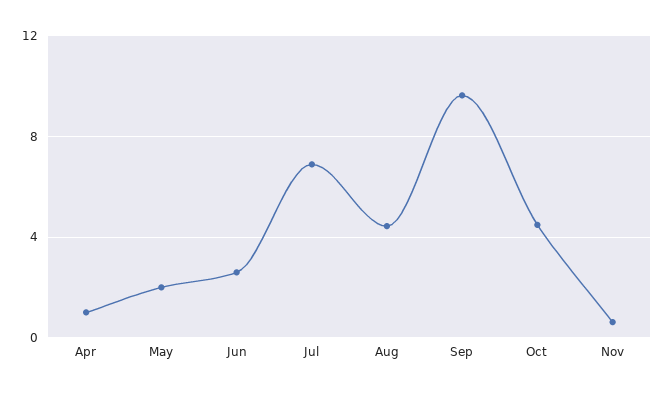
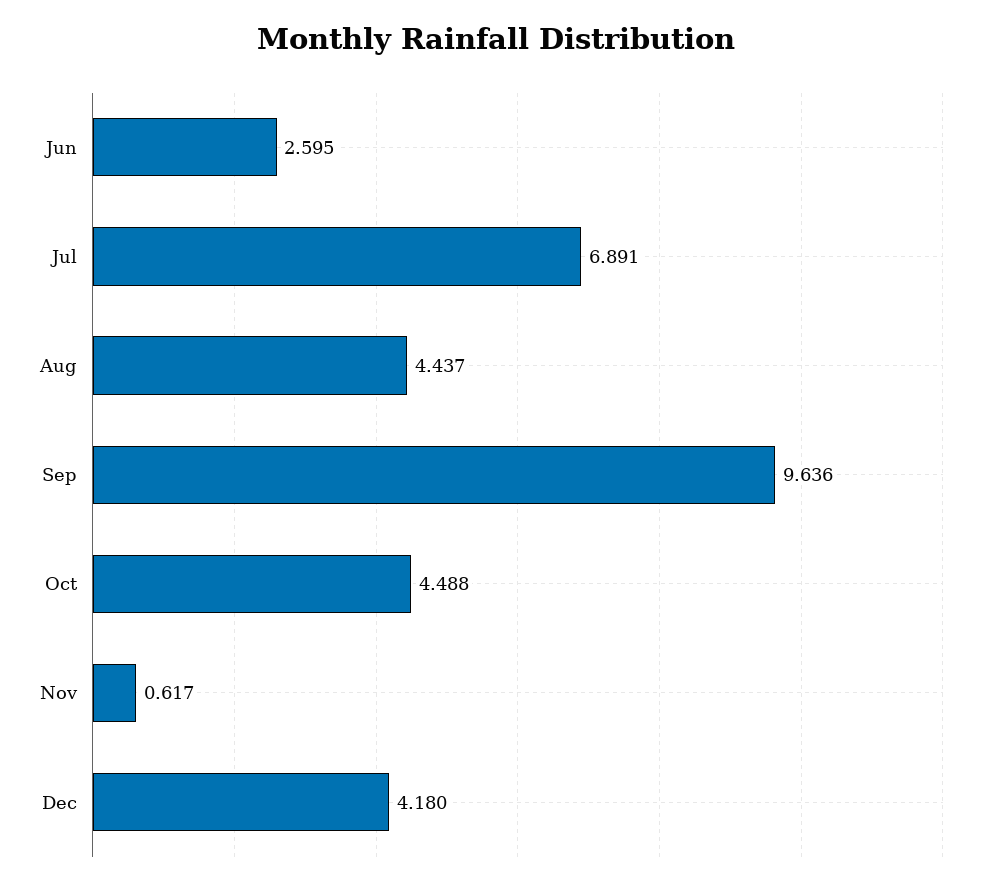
Apr: 1 -> none
May: 2 -> none
Dec: none -> 4.18

